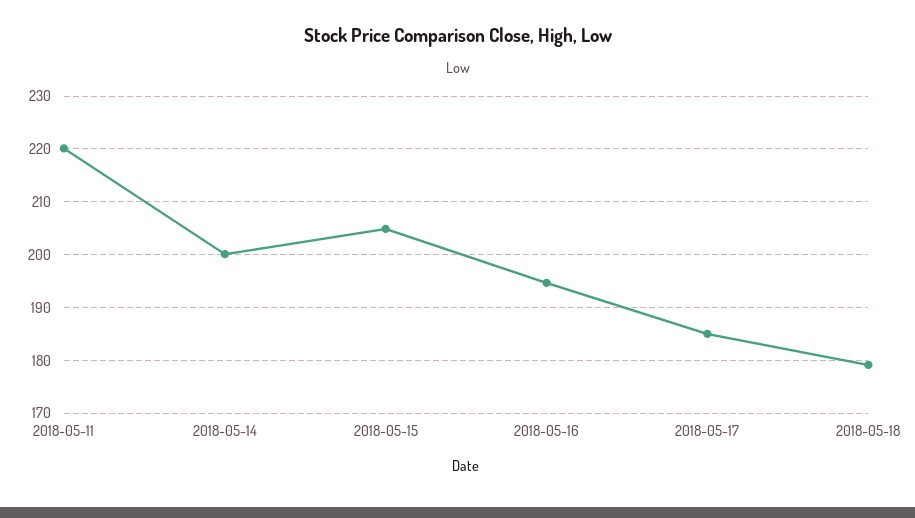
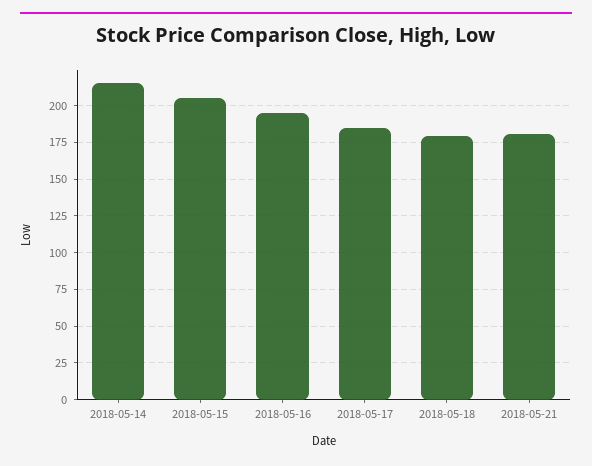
2018-05-11: 220 -> none
2018-05-14: 200 -> 215
2018-05-21: none -> 180

